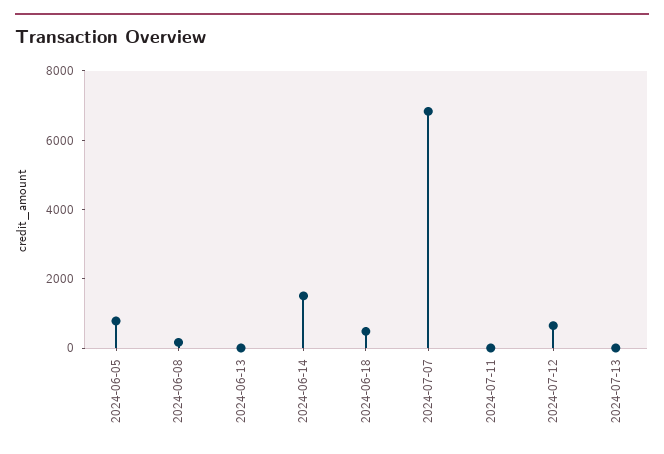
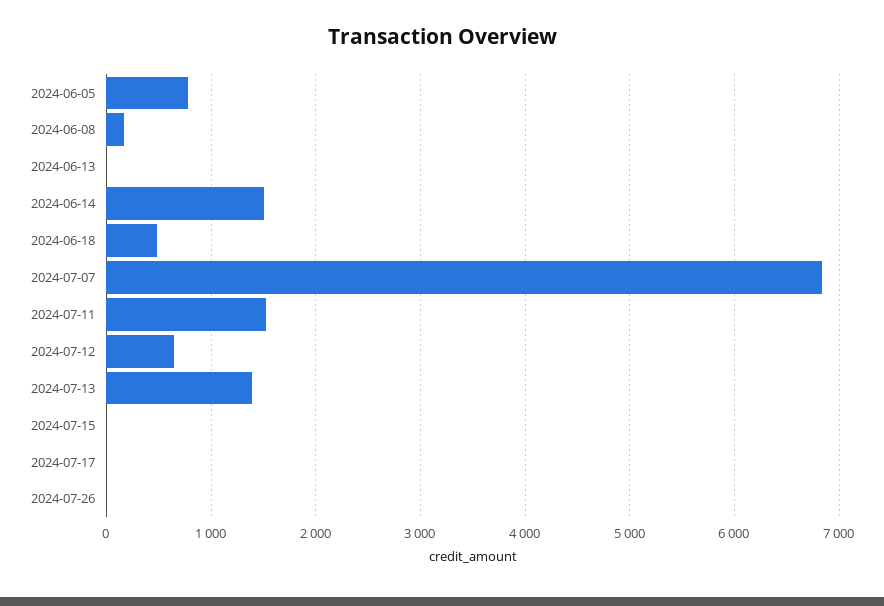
2024-07-11: 0 -> 1500
2024-07-13: 0 -> 1400
2024-07-15: none -> 0
2024-07-17: none -> 0
2024-07-26: none -> 0

